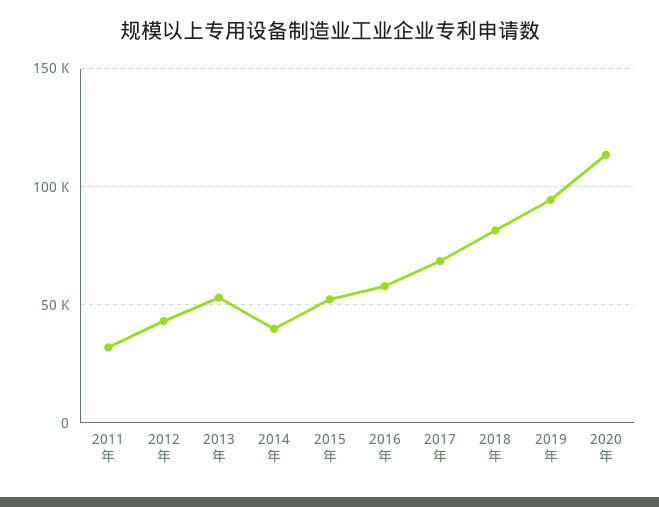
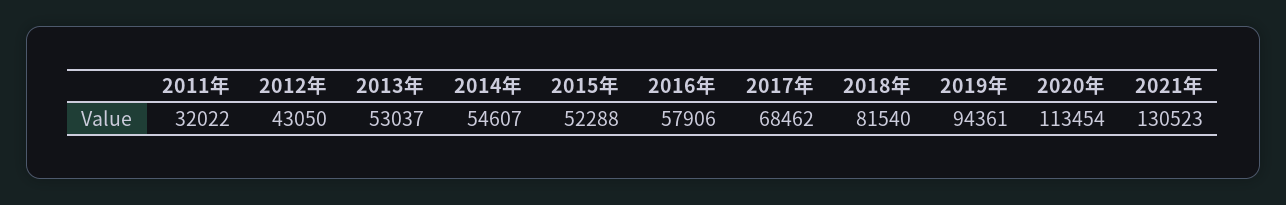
2014年: 40000 -> 54607
2021年: none -> 130523

